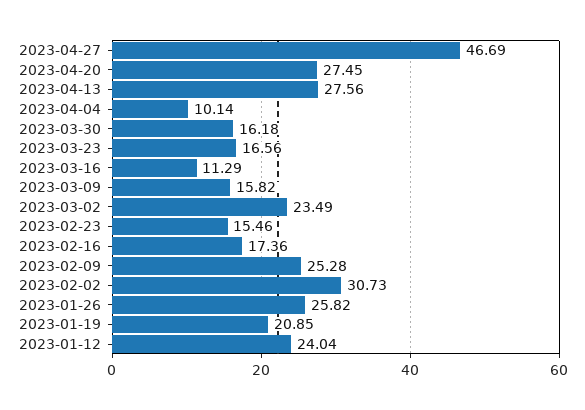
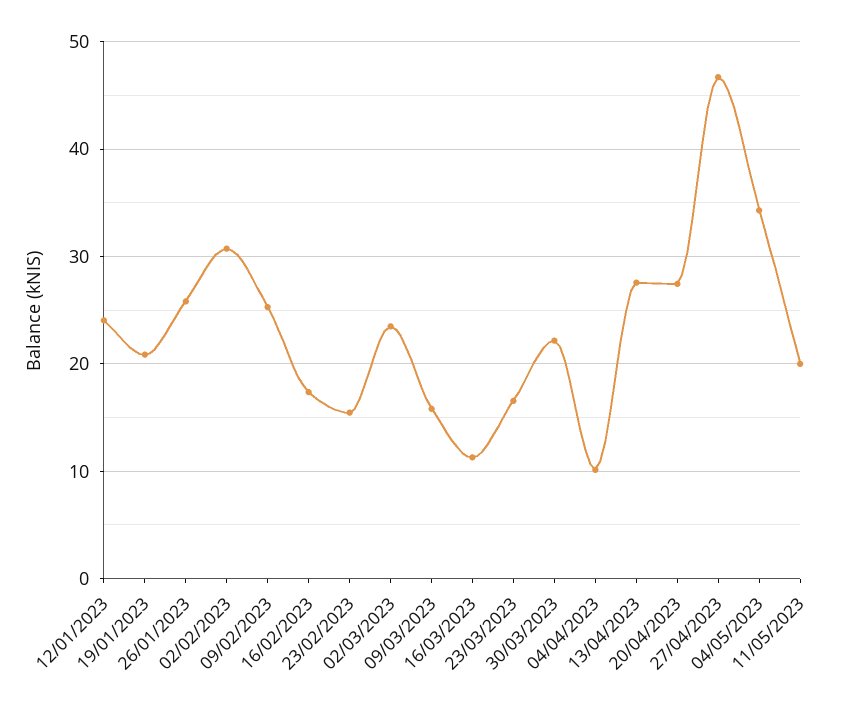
2023-03-30: 16.18 -> 22
04/05/2023: none -> 34
11/05/2023: none -> 20

